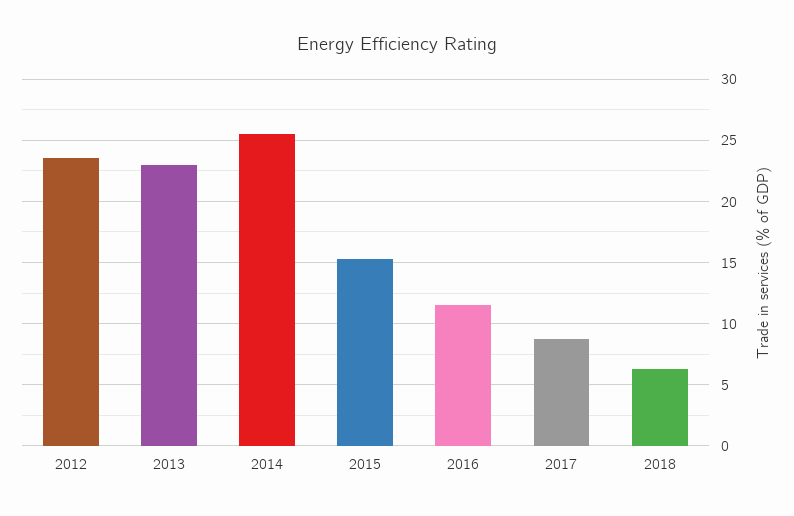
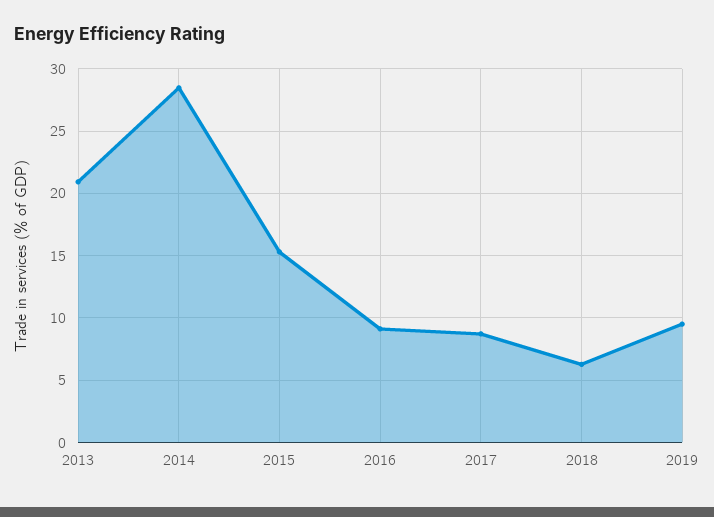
2012: 23.5 -> none
2013: 23 -> 21
2014: 25.5 -> 28.5
2016: 11.5 -> 9
2019: none -> 9.5

